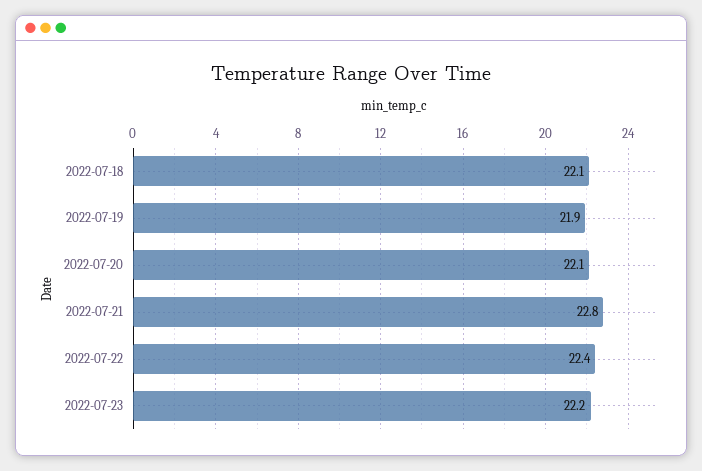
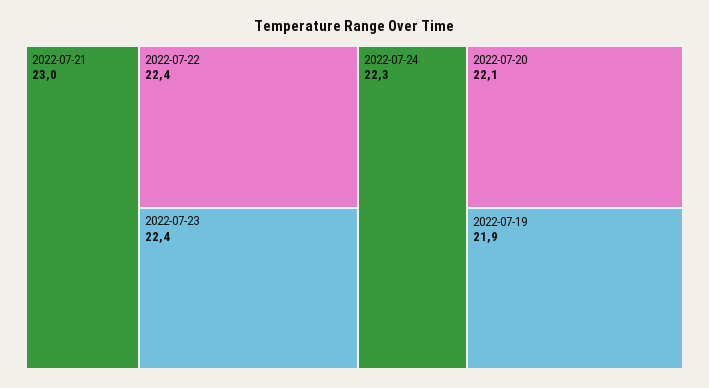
2022-07-18: 22.1 -> none
2022-07-21: 22.8 -> 23
2022-07-23: 22.2 -> 22.4
2022-07-24: none -> 22.3

